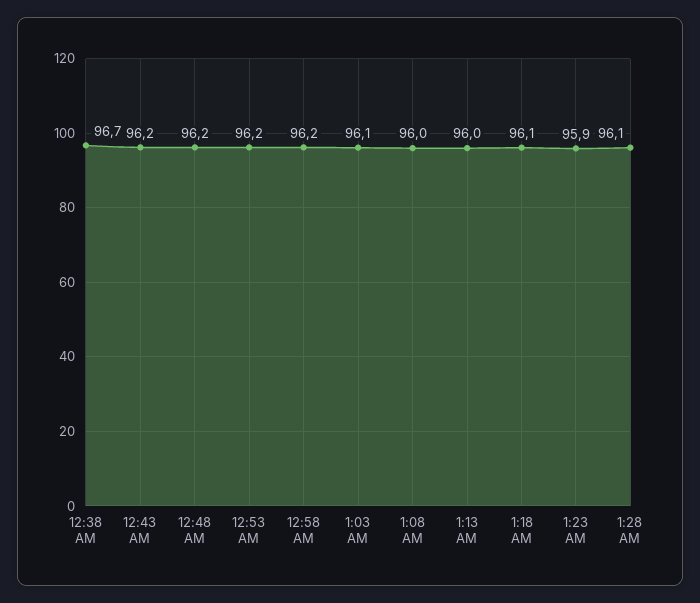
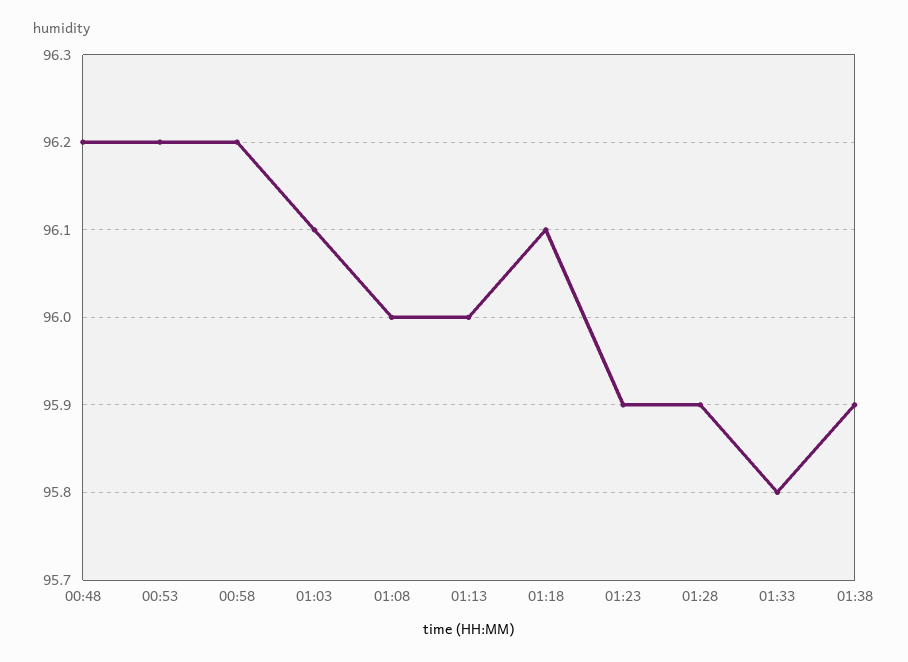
12:38 AM: 96.7 -> none
12:43 AM: 96.2 -> none
1:28 AM: 96.1 -> 95.9
01:33: none -> 95.8
01:38: none -> 95.9

